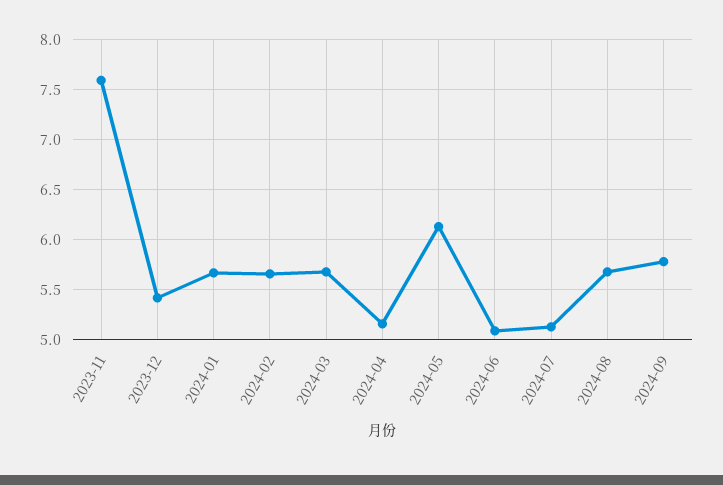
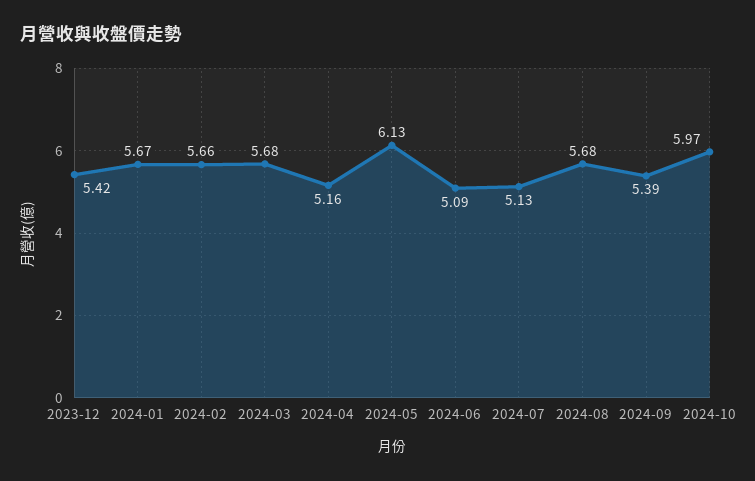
2023-11: 7.6 -> none
2024-09: 5.8 -> 5.39
2024-10: none -> 5.97

